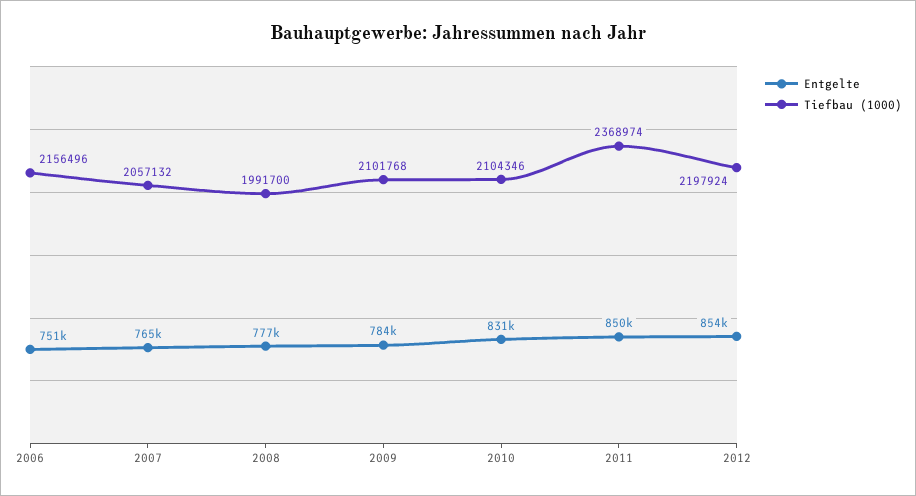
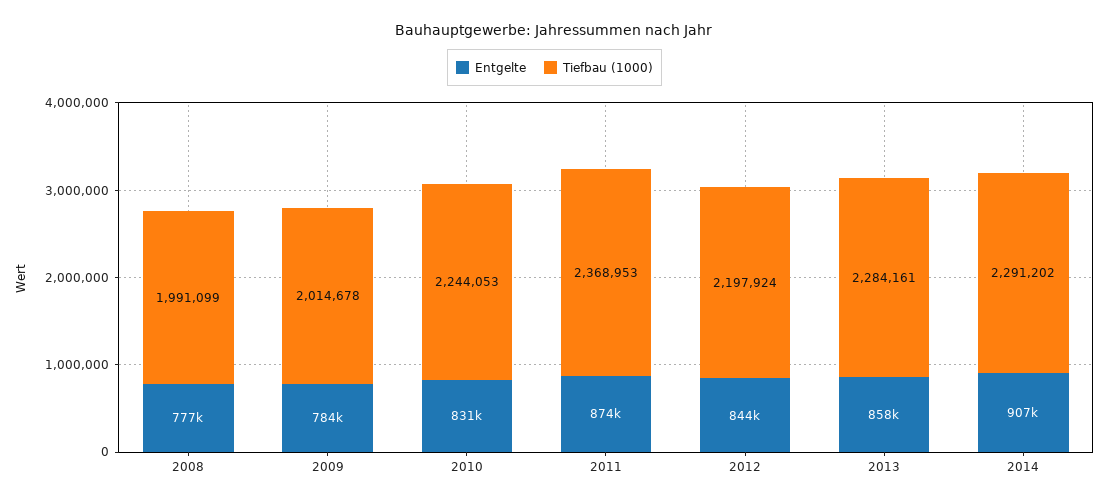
Entgelte, 2006: 751000 -> none
Tiefbau (1000), 2006: 2156496 -> none
Entgelte, 2007: 765000 -> none
Tiefbau (1000), 2007: 2057132 -> none
Tiefbau (1000), 2008: 1991700 -> 1991099
Tiefbau (1000), 2009: 2101768 -> 2014678
Tiefbau (1000), 2010: 2104346 -> 2244053
Entgelte, 2011: 850000 -> 874000
Tiefbau (1000), 2011: 2368974 -> 2368953
Entgelte, 2012: 854000 -> 844000
Entgelte, 2013: none -> 858000
Tiefbau (1000), 2013: none -> 2284161
Entgelte, 2014: none -> 907000
Tiefbau (1000), 2014: none -> 2291202

